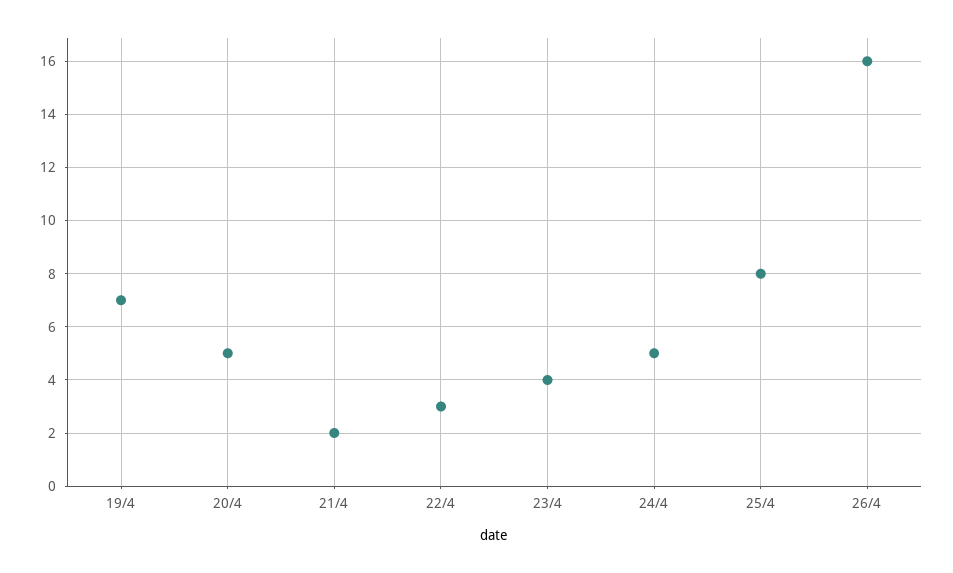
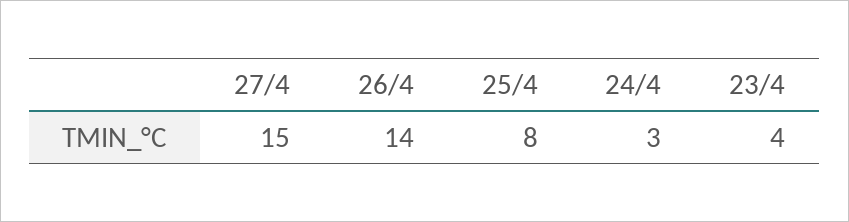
19/4: 7 -> none
20/4: 5 -> none
21/4: 2 -> none
22/4: 3 -> none
24/4: 5 -> 3
26/4: 16 -> 14
27/4: none -> 15

